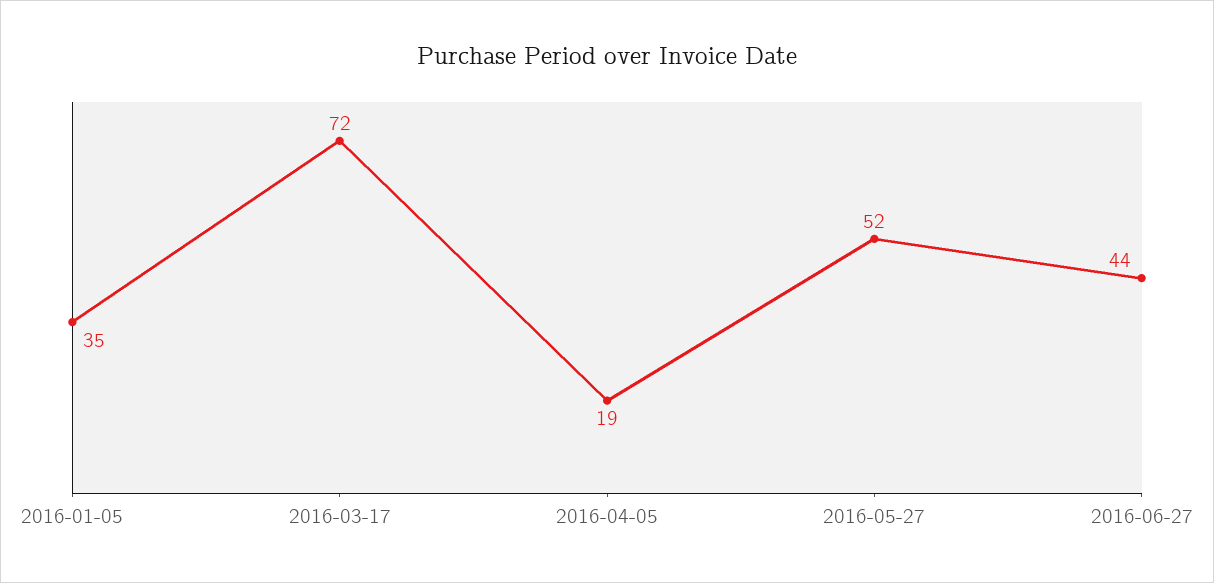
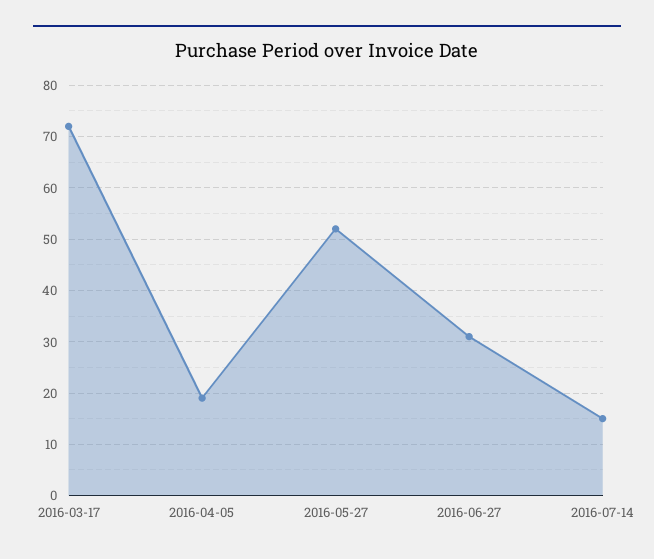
2016-01-05: 35 -> none
2016-06-27: 44 -> 30
2016-07-14: none -> 15

